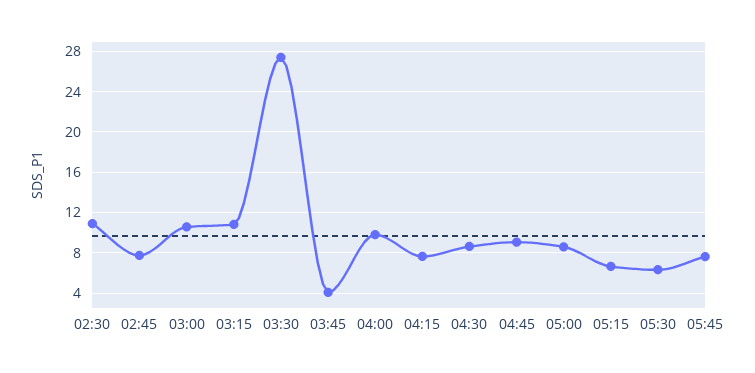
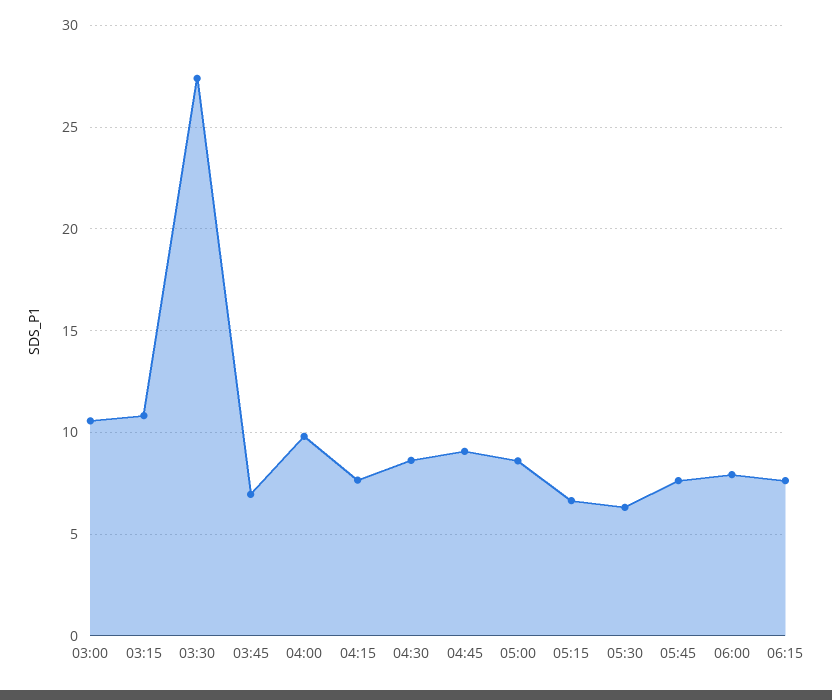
02:30: 11 -> none
02:45: 8 -> none
03:45: 4 -> 7
06:00: none -> 8
06:15: none -> 7.5

